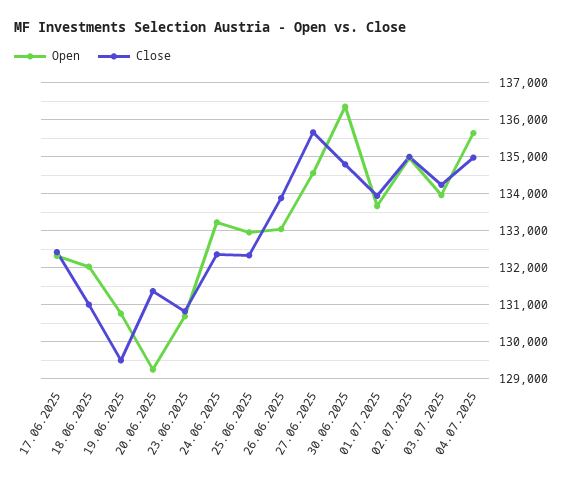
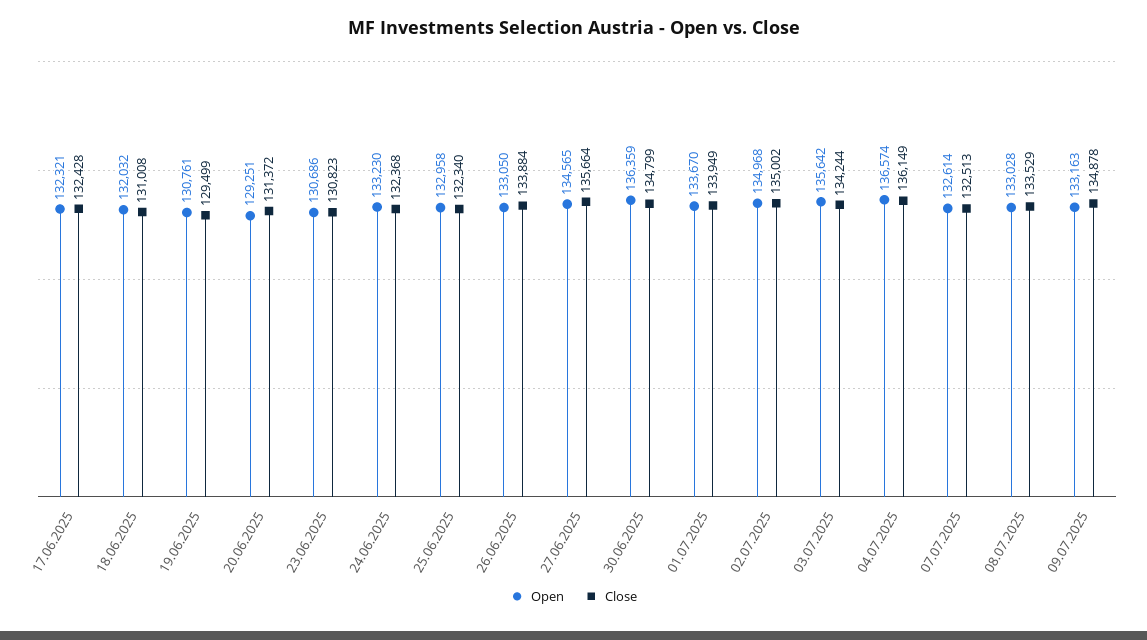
Open, 03.07.2025: 134000 -> 135642
Open, 04.07.2025: 135600 -> 136574
Close, 04.07.2025: 135000 -> 136149
Open, 07.07.2025: none -> 132614
Close, 07.07.2025: none -> 132513
Open, 08.07.2025: none -> 133028
Close, 08.07.2025: none -> 133529
Open, 09.07.2025: none -> 133163
Close, 09.07.2025: none -> 134878

